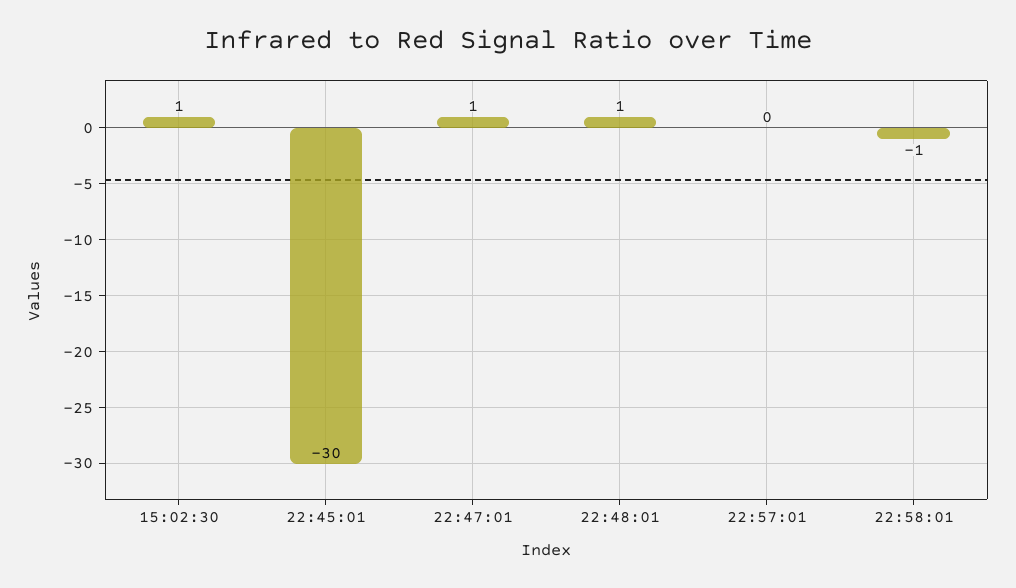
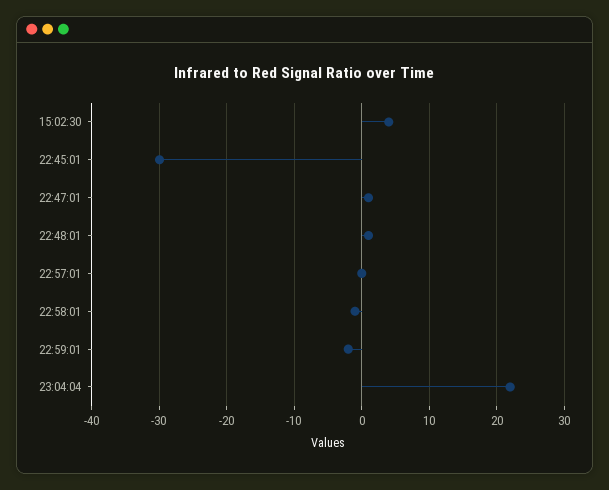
15:02:30: 1 -> 4
22:59:01: none -> -2
23:04:04: none -> 22

